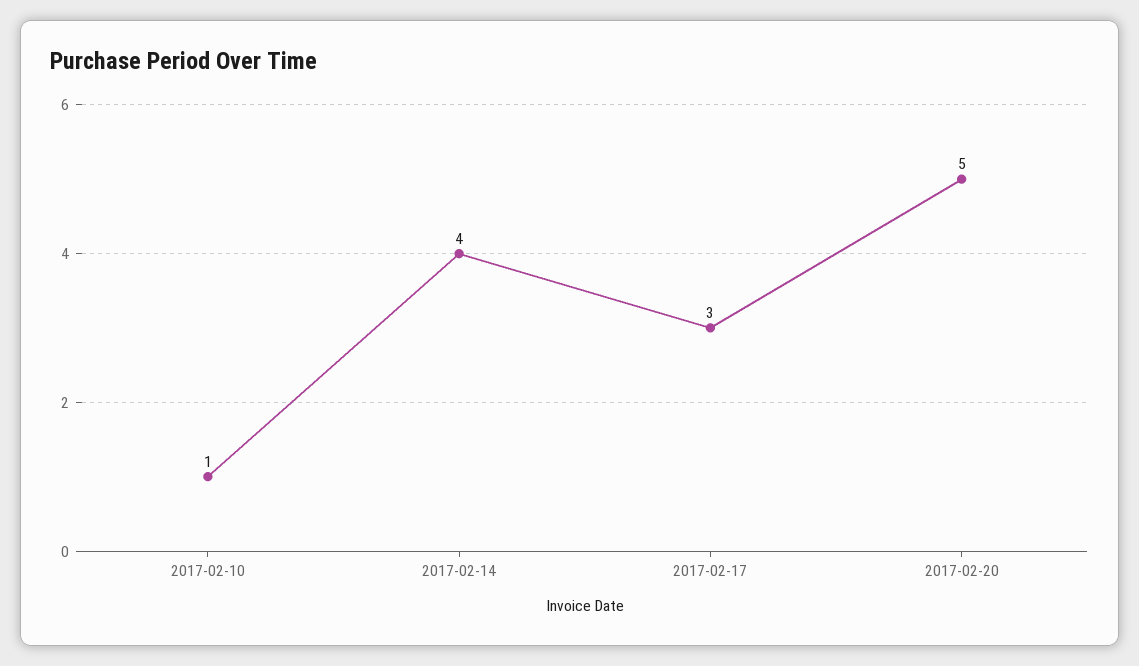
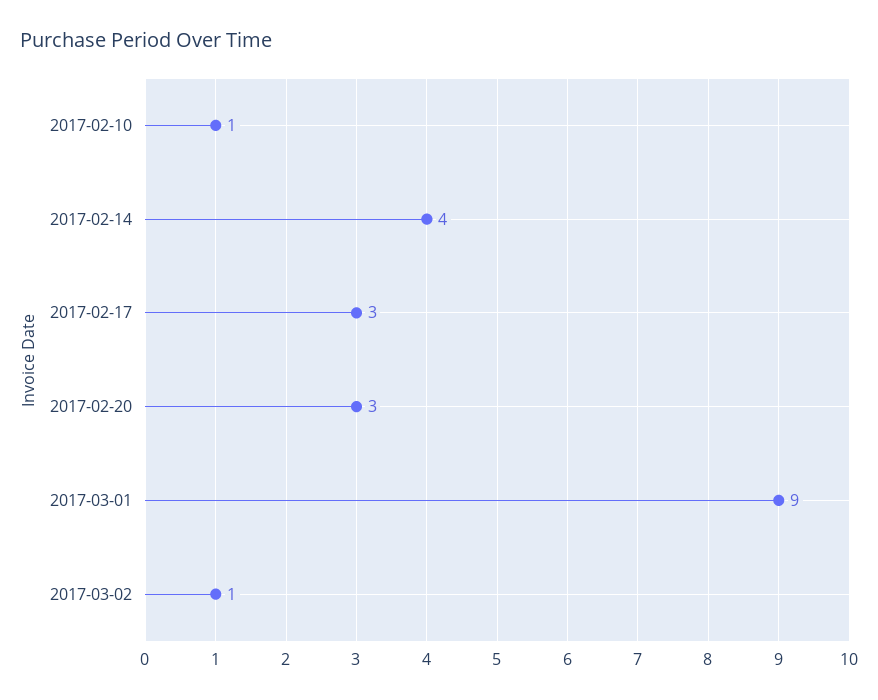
2017-02-20: 5 -> 3
2017-03-01: none -> 9
2017-03-02: none -> 1

